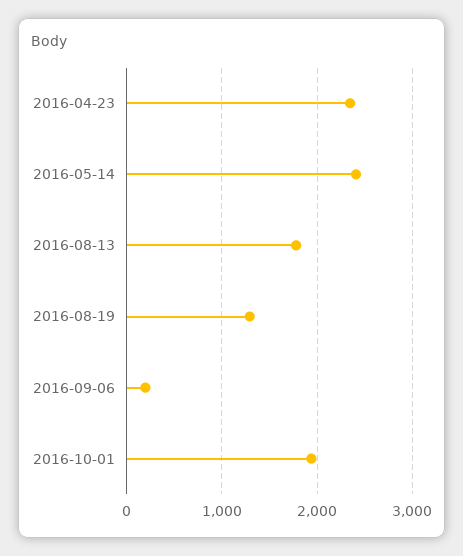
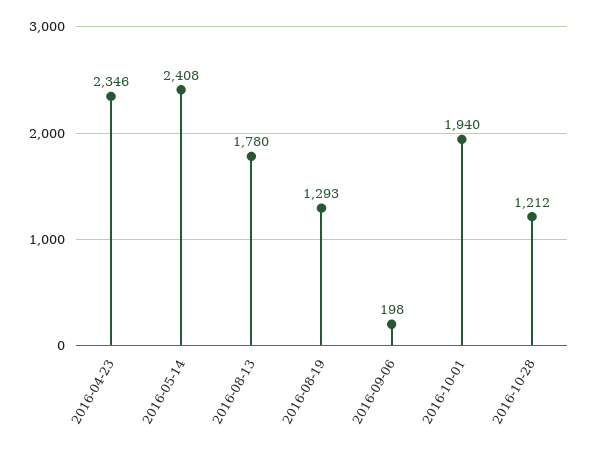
2016-10-28: none -> 1212

